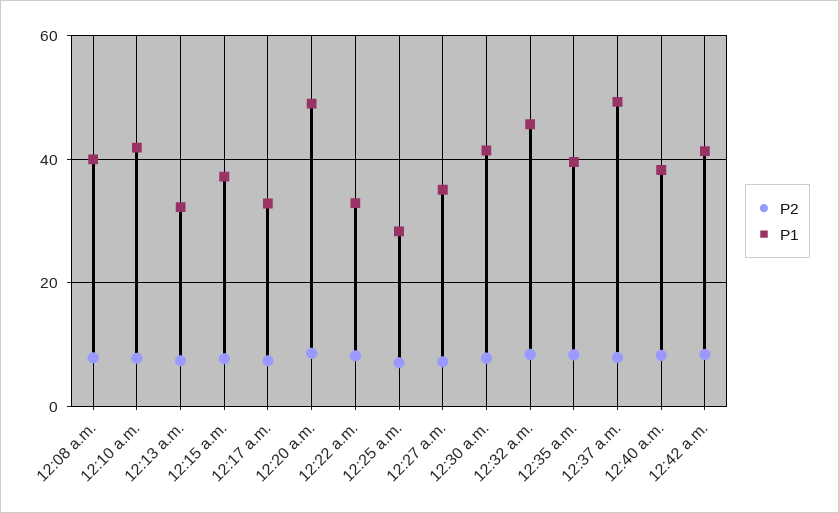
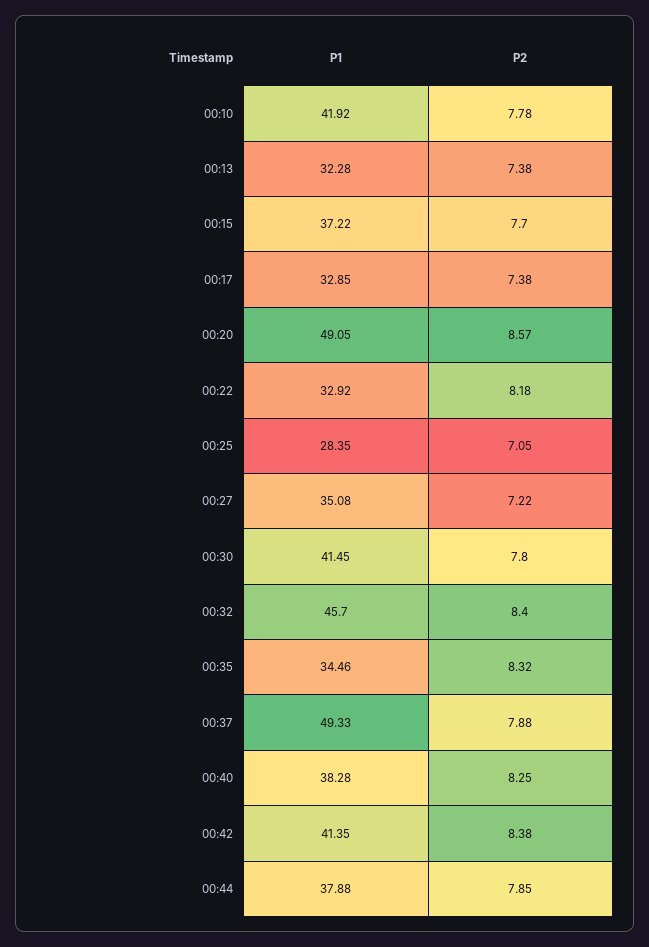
P2, 12:08 a.m.: 8 -> none
P1, 12:08 a.m.: 40 -> none
P1, 12:35 a.m.: 40 -> 34.46
P1, 00:44: none -> 37.88
P2, 00:44: none -> 7.85

